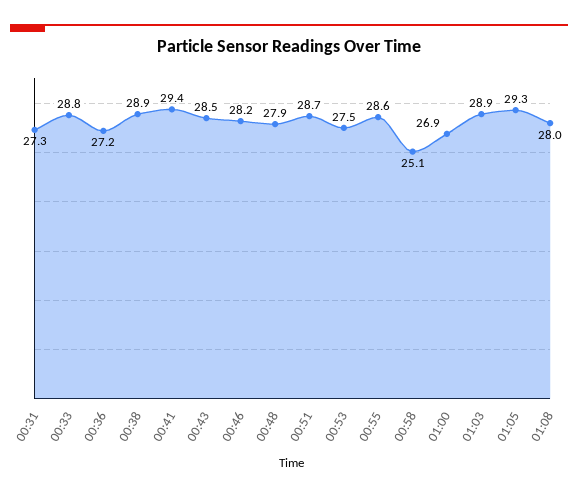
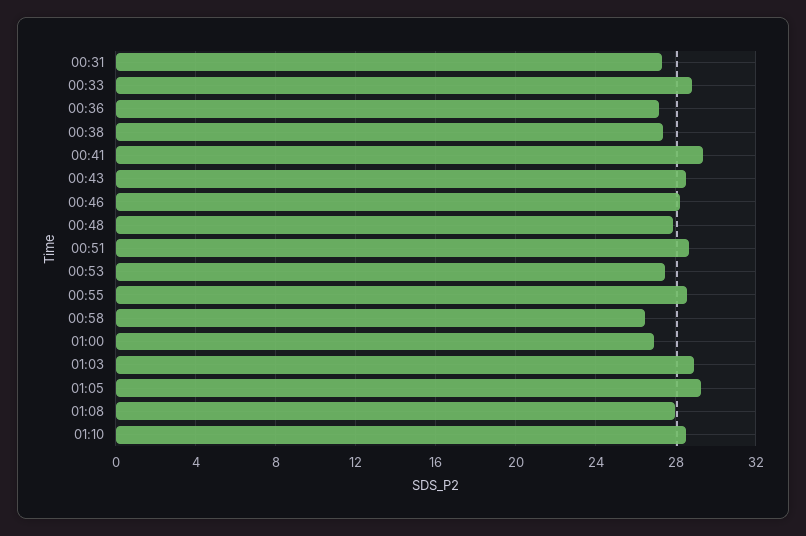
00:38: 28.9 -> 27.5
00:58: 25.1 -> 26.5
01:10: none -> 28.5

